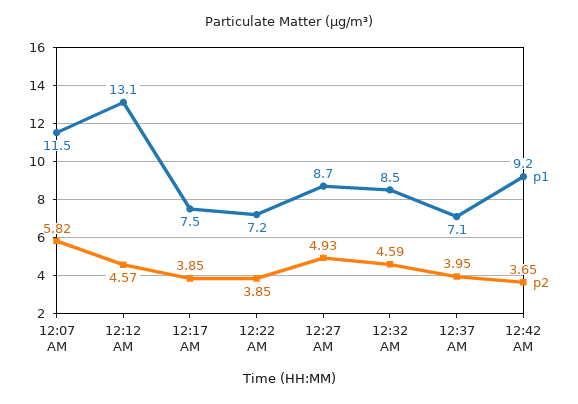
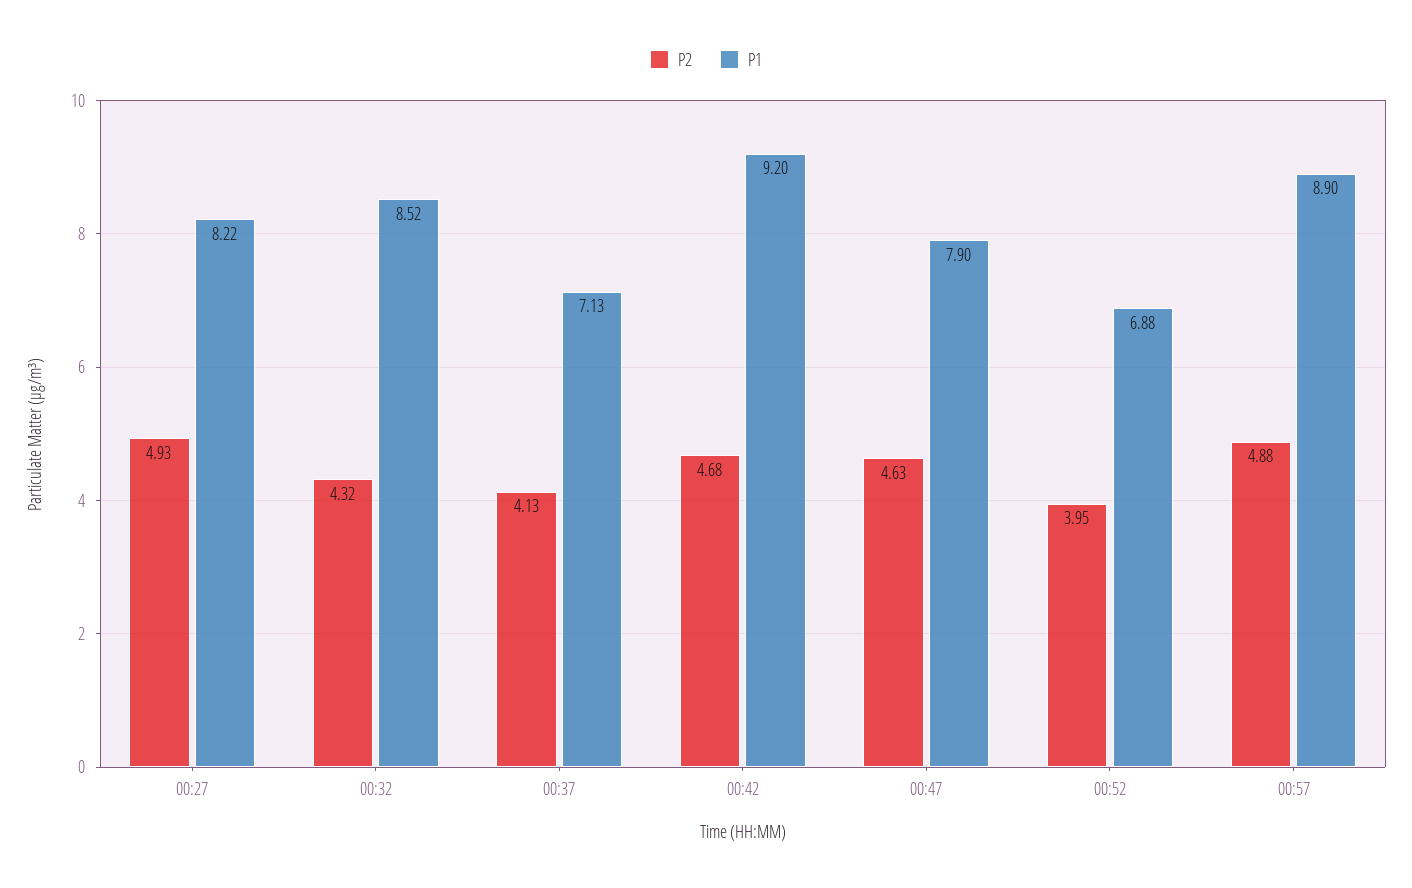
p1, 12:07 AM: 11.5 -> none
p2, 12:07 AM: 5.82 -> none
p1, 12:12 AM: 13.1 -> none
p2, 12:12 AM: 4.57 -> none
p1, 12:17 AM: 7.5 -> none
p2, 12:17 AM: 3.85 -> none
p1, 12:22 AM: 7.2 -> none
p2, 12:22 AM: 3.85 -> none
p1, 12:27 AM: 8.7 -> 8.22
p2, 12:32 AM: 4.59 -> 4.32
p2, 12:37 AM: 3.95 -> 4.13
p2, 12:42 AM: 3.65 -> 4.68
p2, 00:47: none -> 4.63
p1, 00:47: none -> 7.9
p2, 00:52: none -> 3.95
p1, 00:52: none -> 6.88
p2, 00:57: none -> 4.88
p1, 00:57: none -> 8.9

